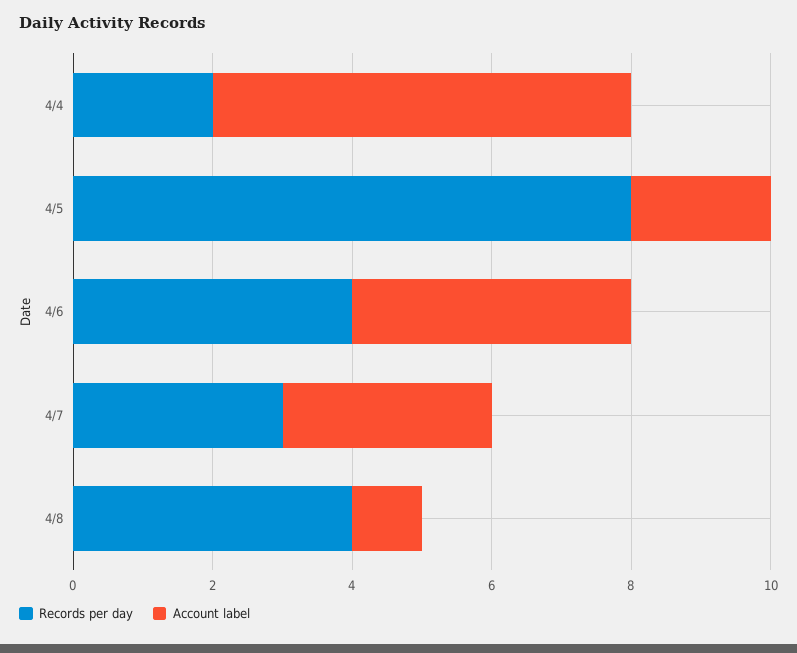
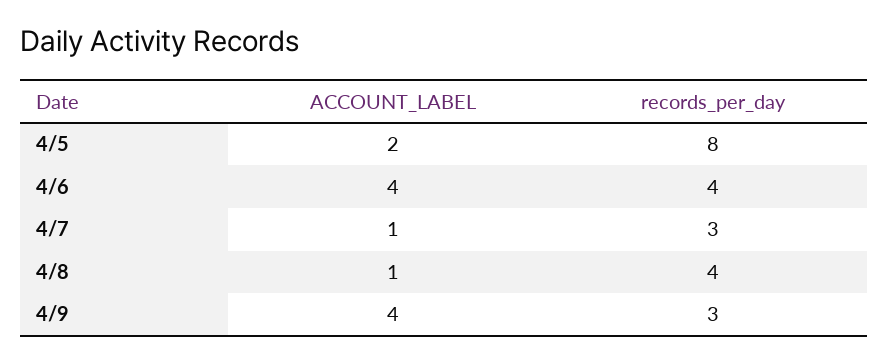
Records per day, 4/4: 2 -> none
Account label, 4/4: 6 -> none
Account label, 4/7: 3 -> 1
Account label, 4/9: none -> 4
Records per day, 4/9: none -> 3

